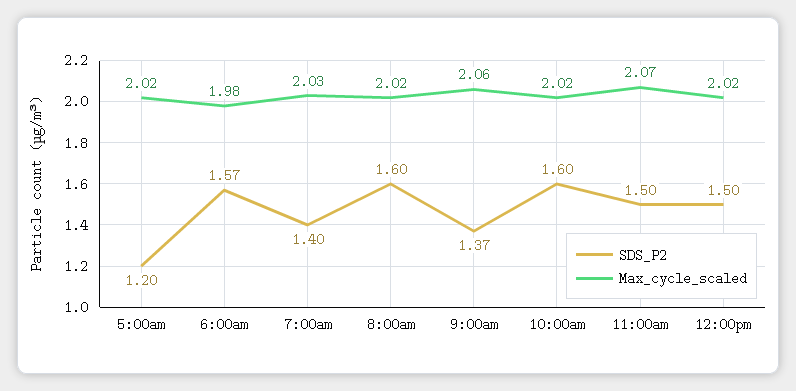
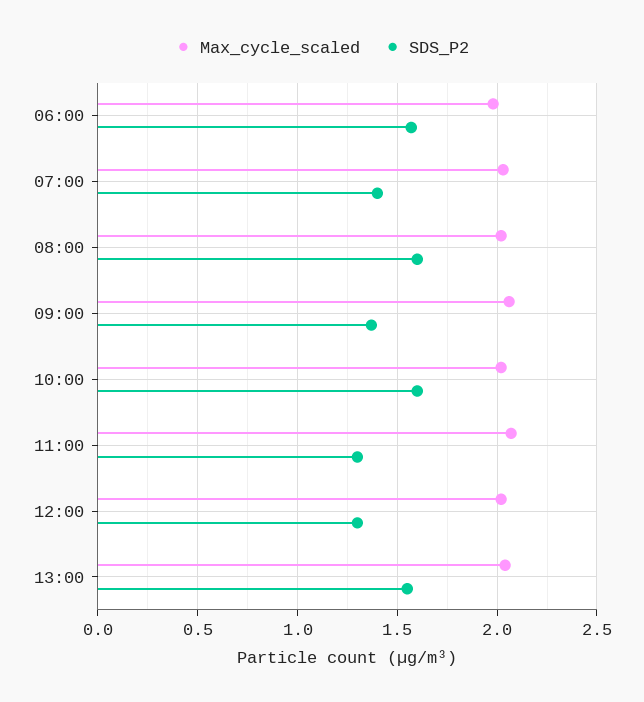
SDS_P2, 5:00am: 1.2 -> none
Max_cycle_scaled, 5:00am: 2.02 -> none
SDS_P2, 11:00am: 1.5 -> 1.3
SDS_P2, 12:00pm: 1.5 -> 1.3
Max_cycle_scaled, 13:00: none -> 2.05
SDS_P2, 13:00: none -> 1.55

